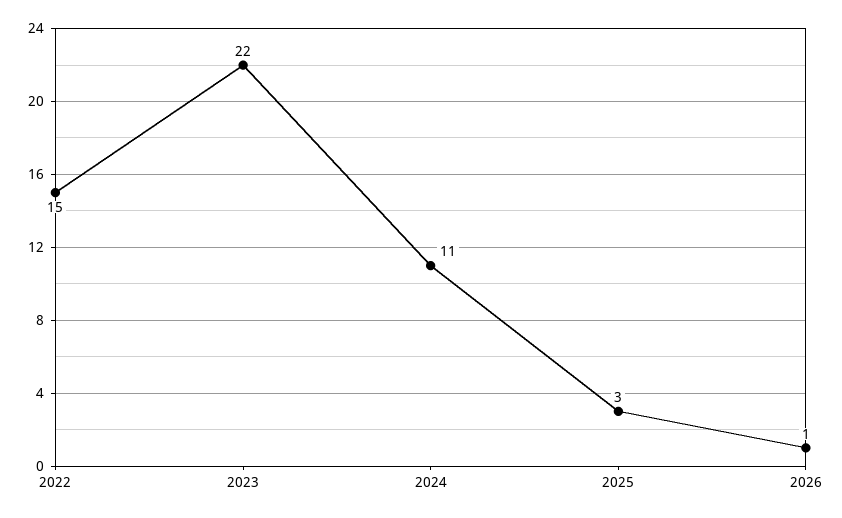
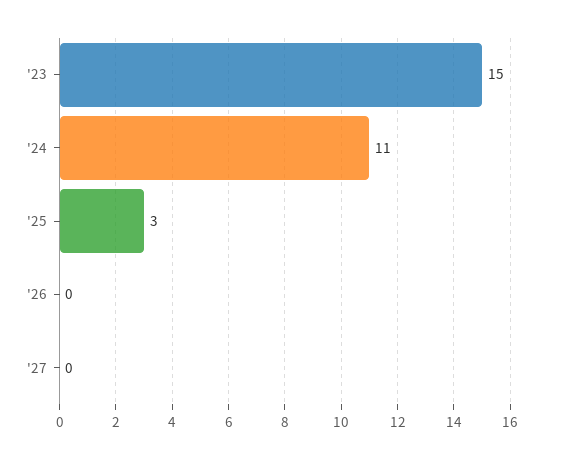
2022: 15 -> none
2023: 22 -> 15
2026: 1 -> 0
'27: none -> 0

